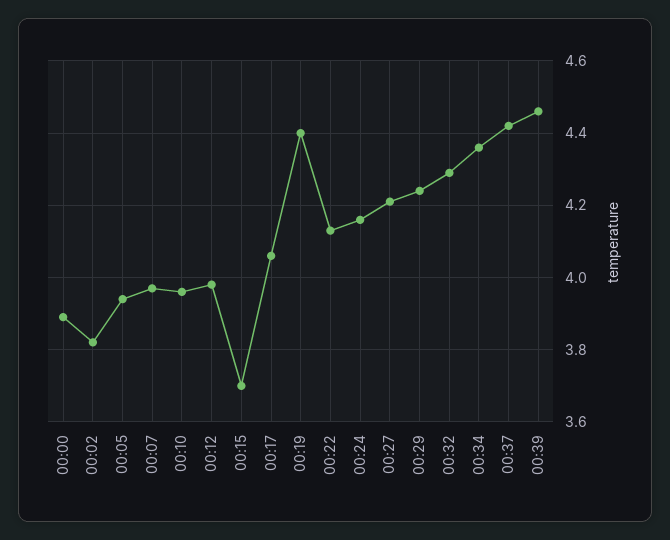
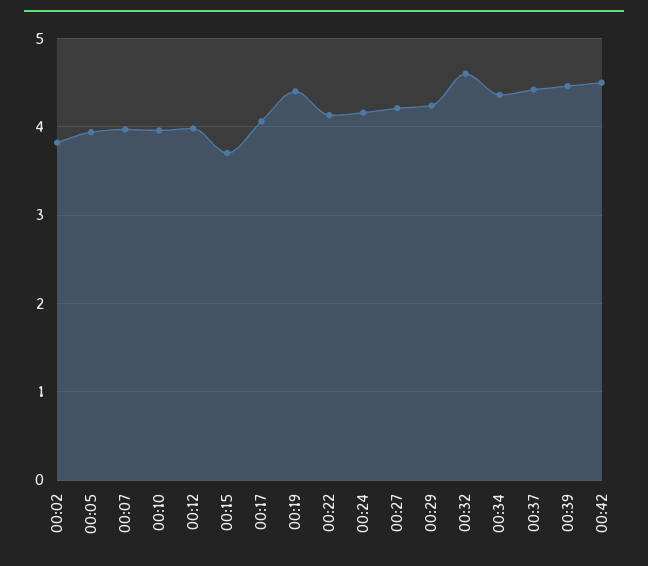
00:00: 3.9 -> none
00:32: 4.3 -> 4.6
00:42: none -> 4.5

